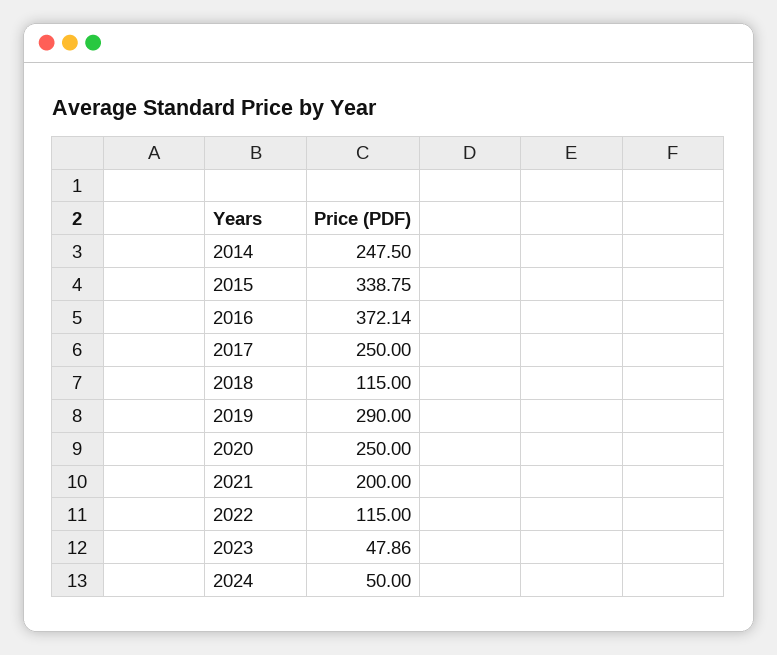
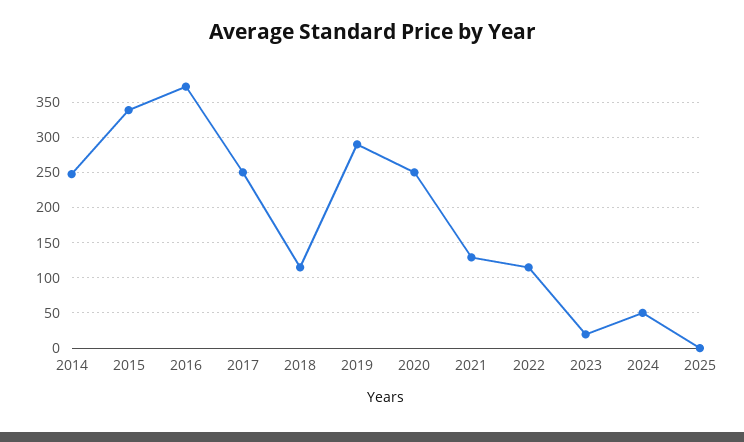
2021: 200 -> 130
2023: 47.86 -> 20
2025: none -> 0

